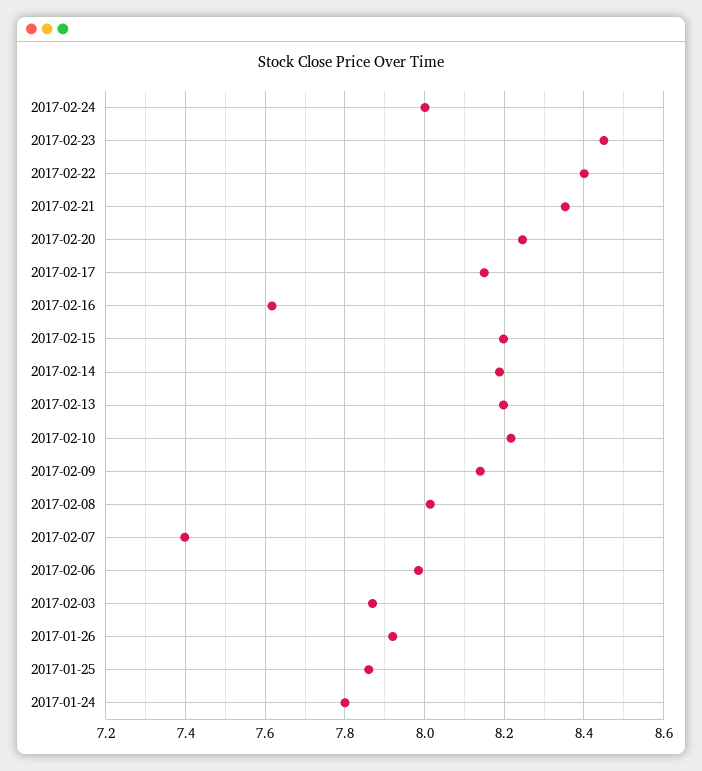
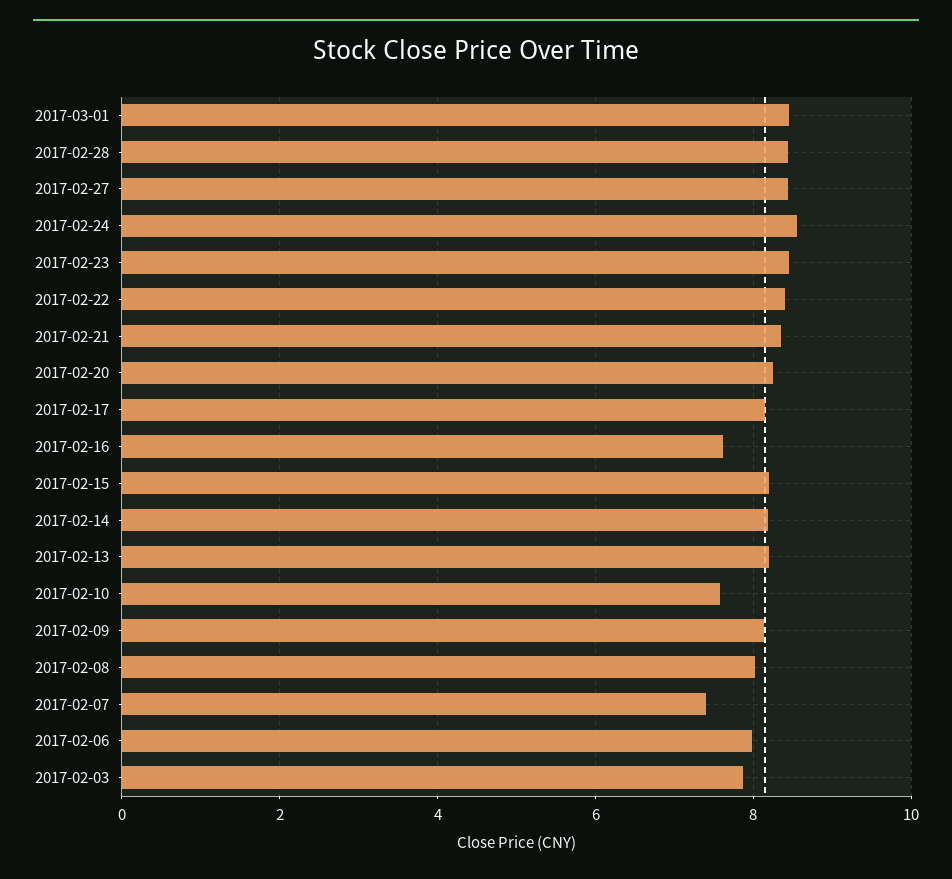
2017-02-24: 8 -> 8.6
2017-02-10: 8.22 -> 7.6
2017-01-26: 7.92 -> none
2017-01-25: 7.86 -> none
2017-01-24: 7.8 -> none
2017-03-01: none -> 8.4
2017-02-28: none -> 8.4
2017-02-27: none -> 8.4

